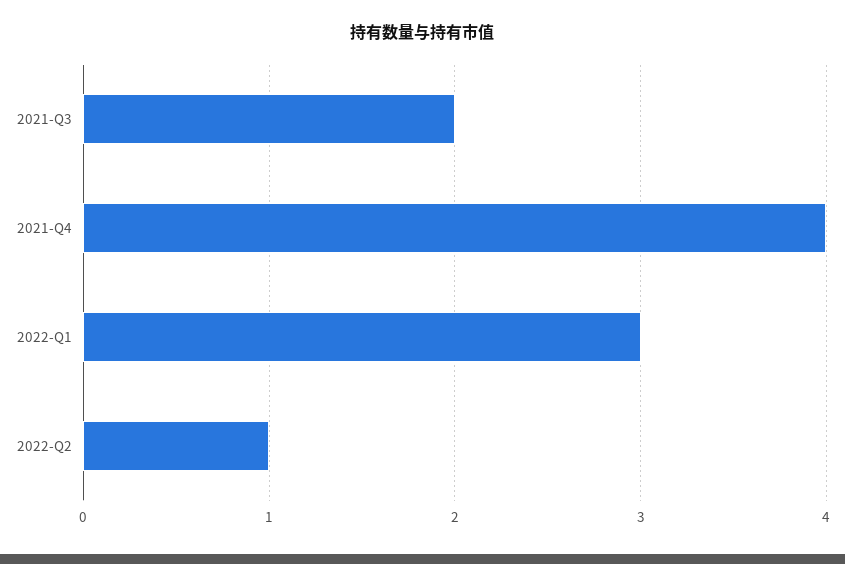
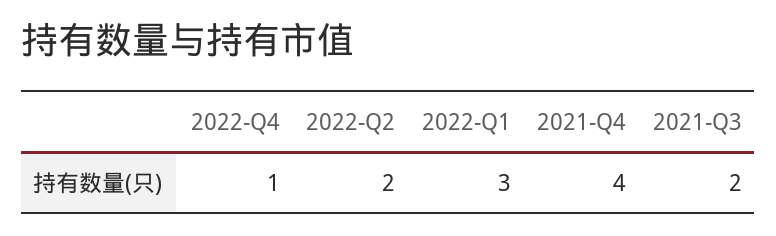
2022-Q2: 1 -> 2
2022-Q4: none -> 1

